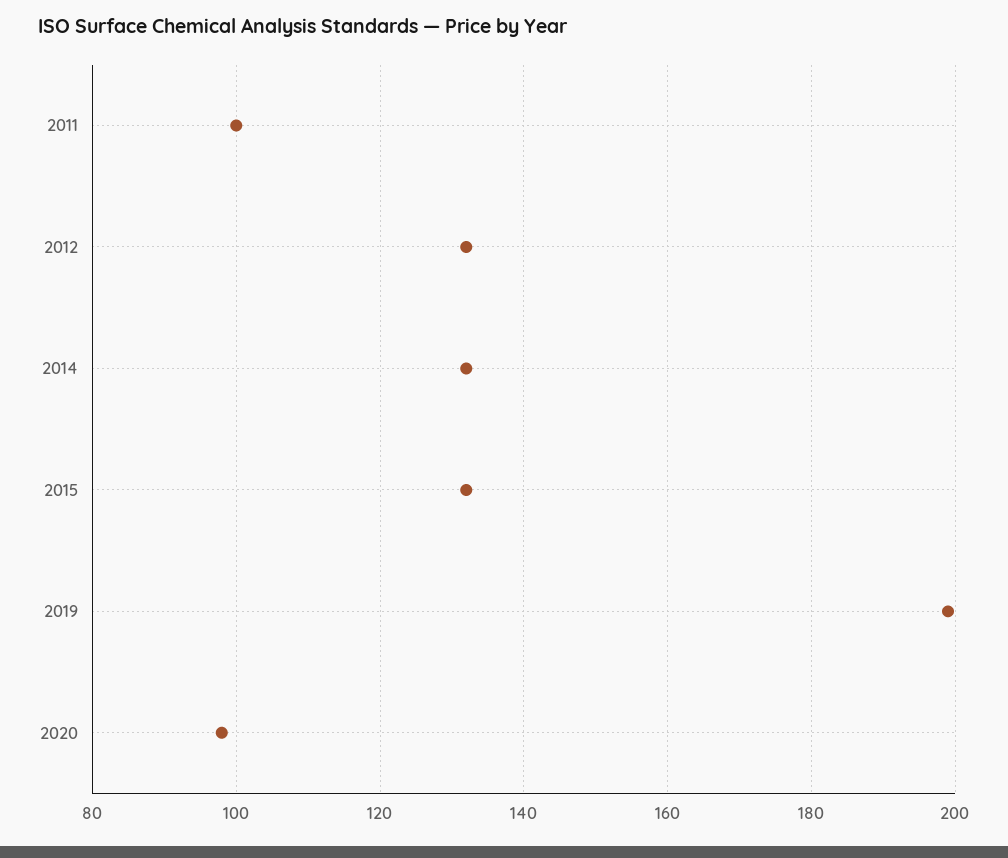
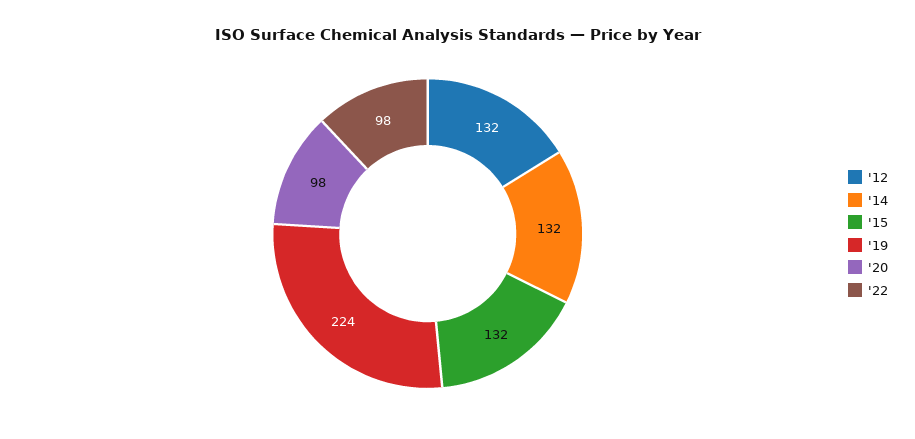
2011: 100 -> none
2019: 200 -> 224
'22: none -> 98

